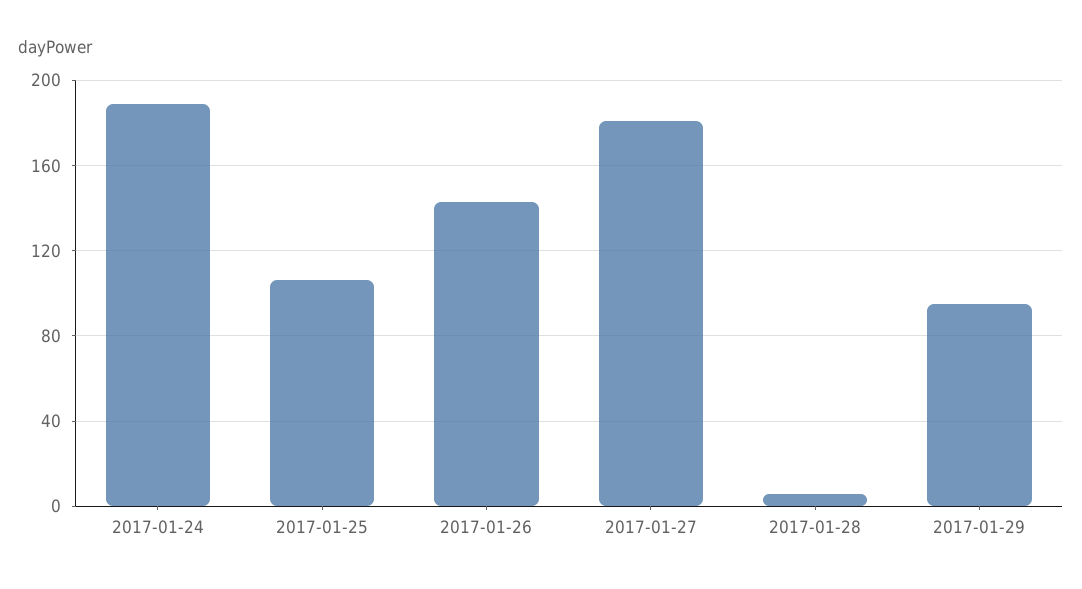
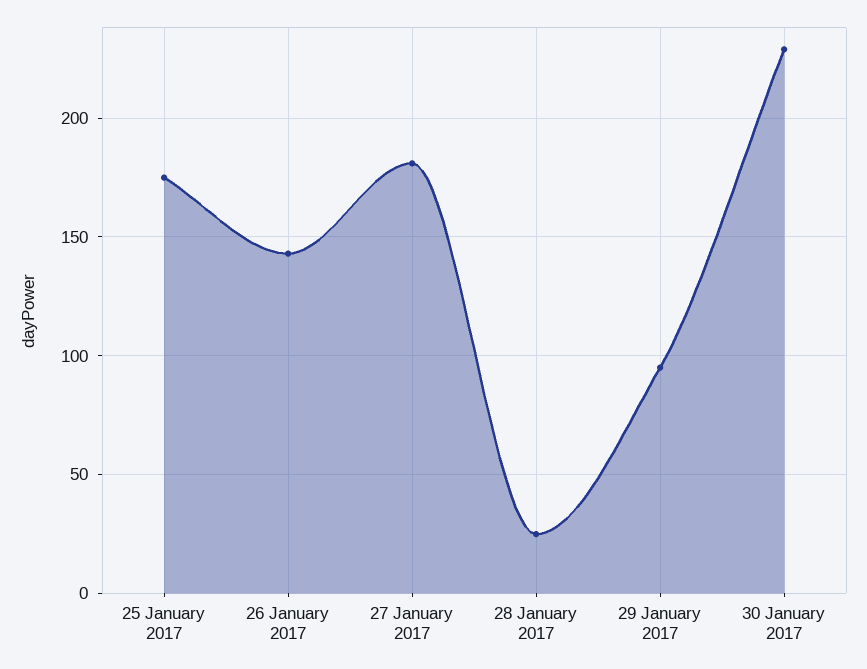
2017-01-24: 190 -> none
2017-01-25: 105 -> 175
2017-01-28: 5 -> 25
30 January 2017: none -> 230

